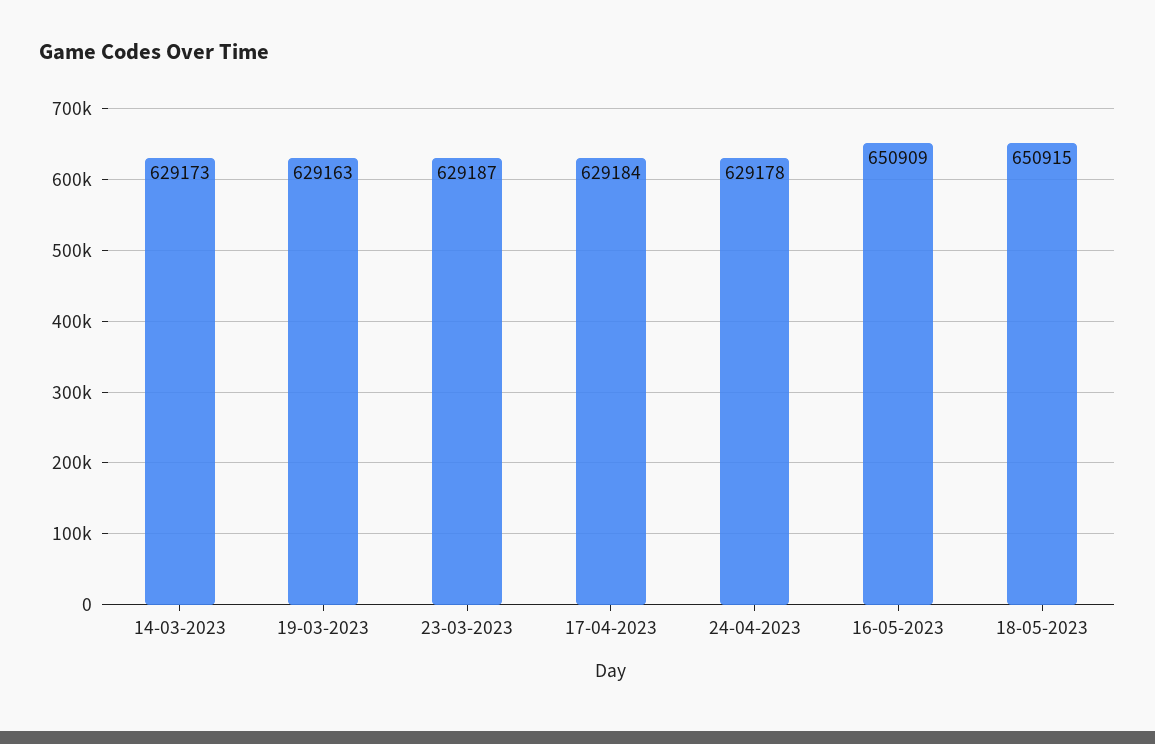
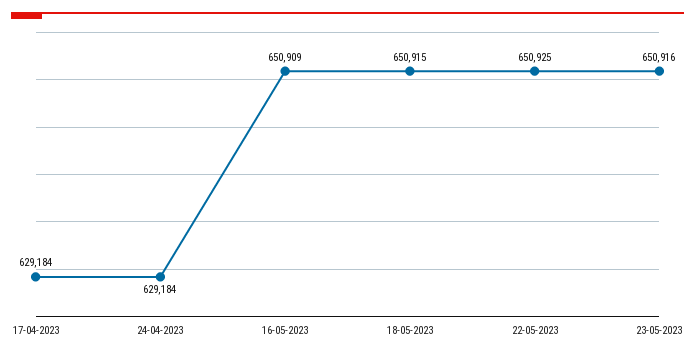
14-03-2023: 629173 -> none
19-03-2023: 629163 -> none
23-03-2023: 629187 -> none
24-04-2023: 629178 -> 629184
22-05-2023: none -> 650925
23-05-2023: none -> 650916

